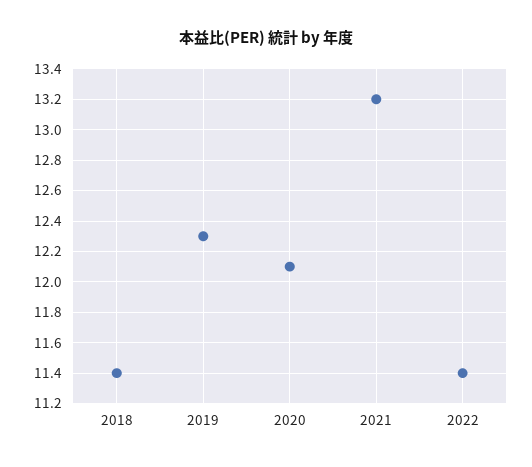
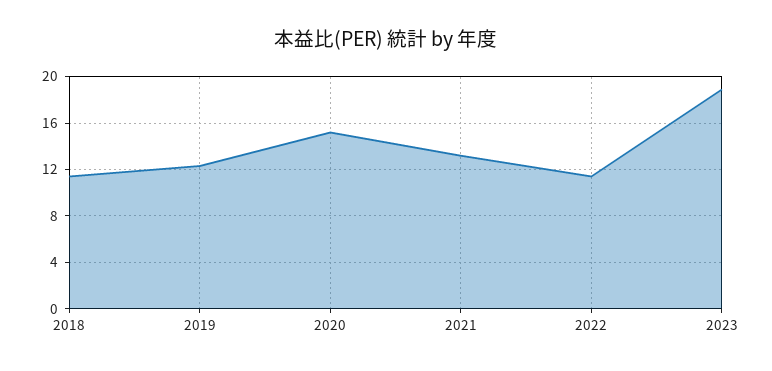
2020: 12.1 -> 15
2023: none -> 19

